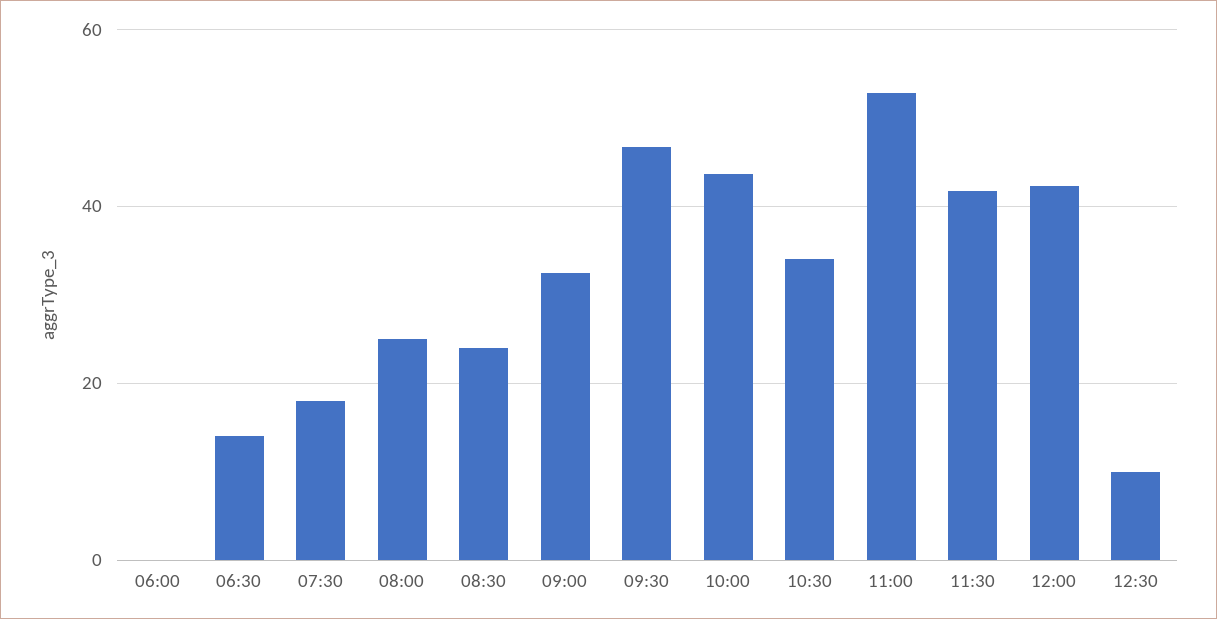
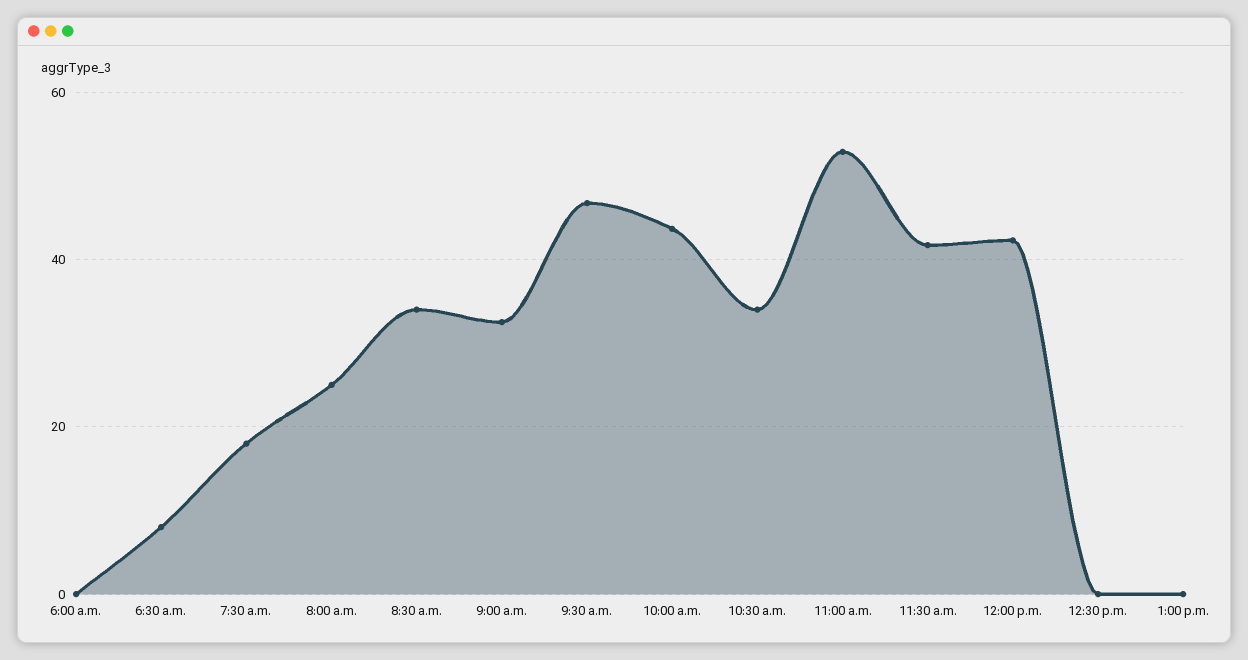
06:30: 14 -> 8
08:30: 24 -> 34
12:30: 10 -> 0
1:00 p.m.: none -> 0

